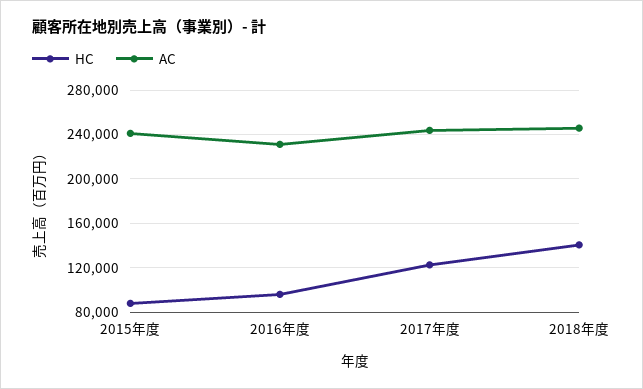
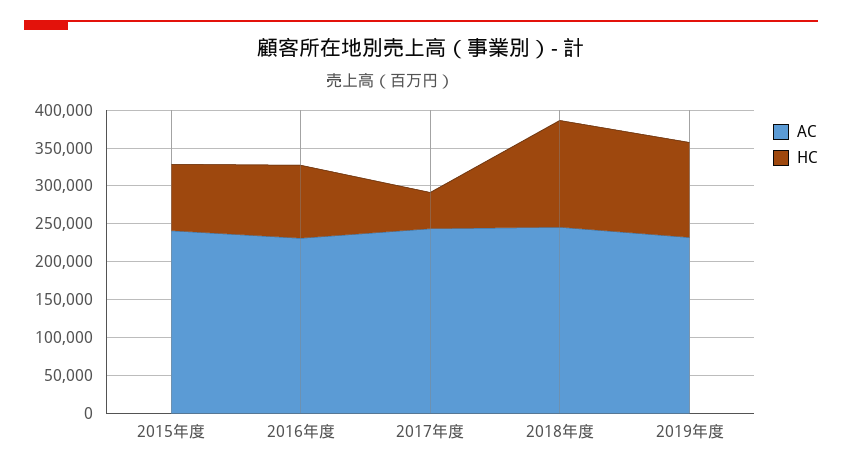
HC, 2017年度: 120000 -> 50000
AC, 2019年度: none -> 225000
HC, 2019年度: none -> 125000

